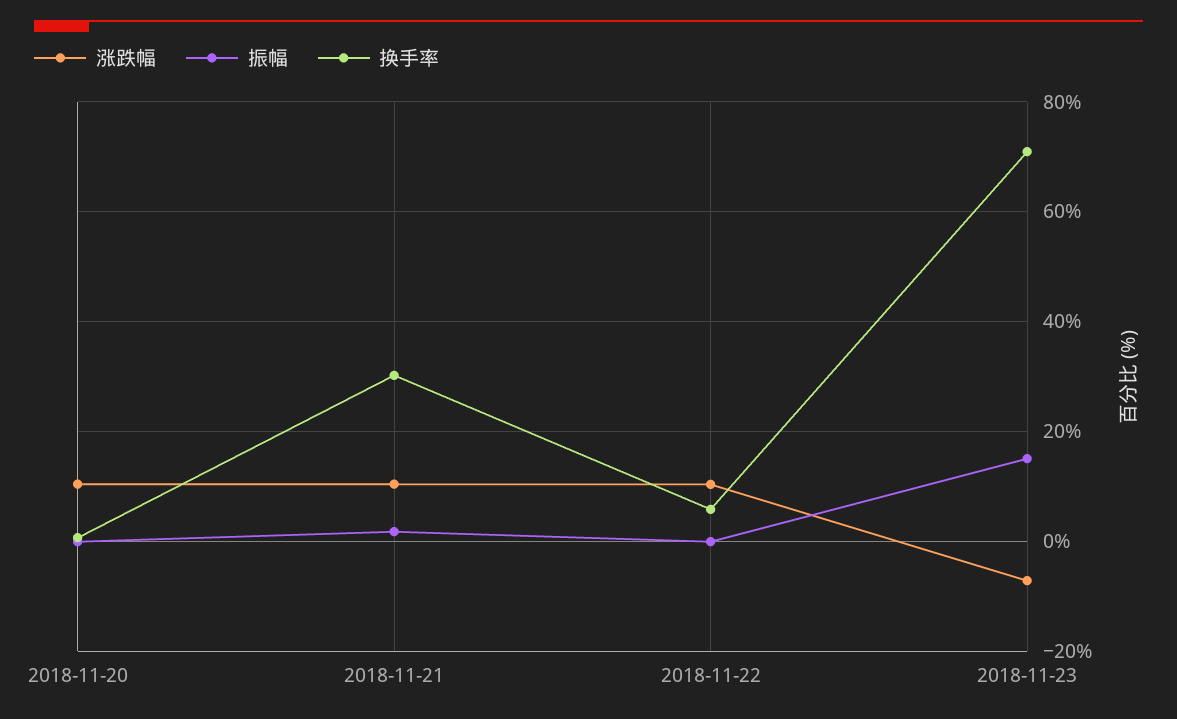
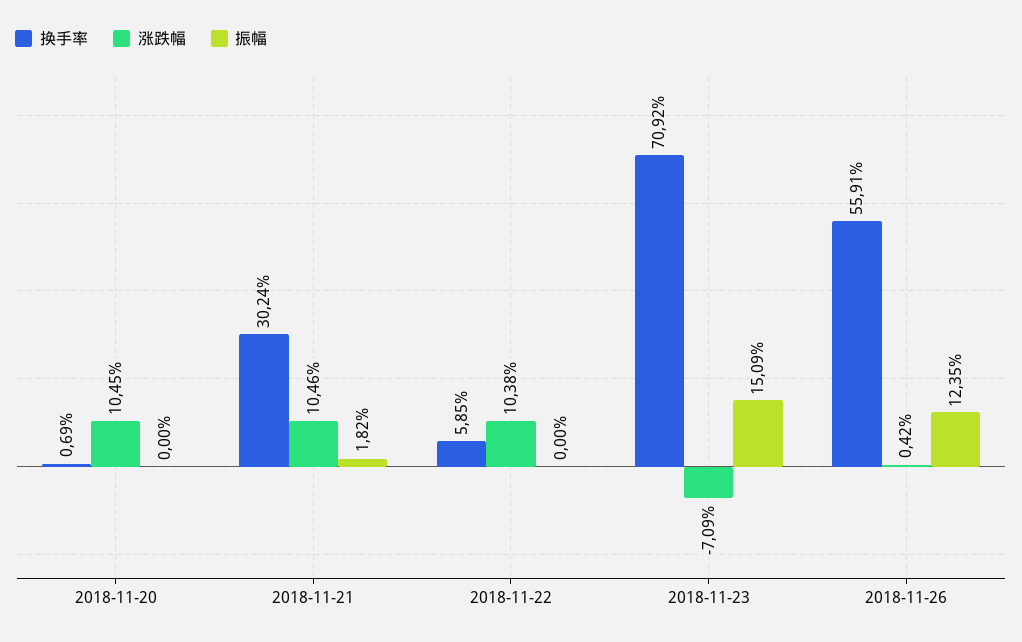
换手率, 2018-11-26: none -> 55.91
涨跌幅, 2018-11-26: none -> 0.42
振幅, 2018-11-26: none -> 12.35

